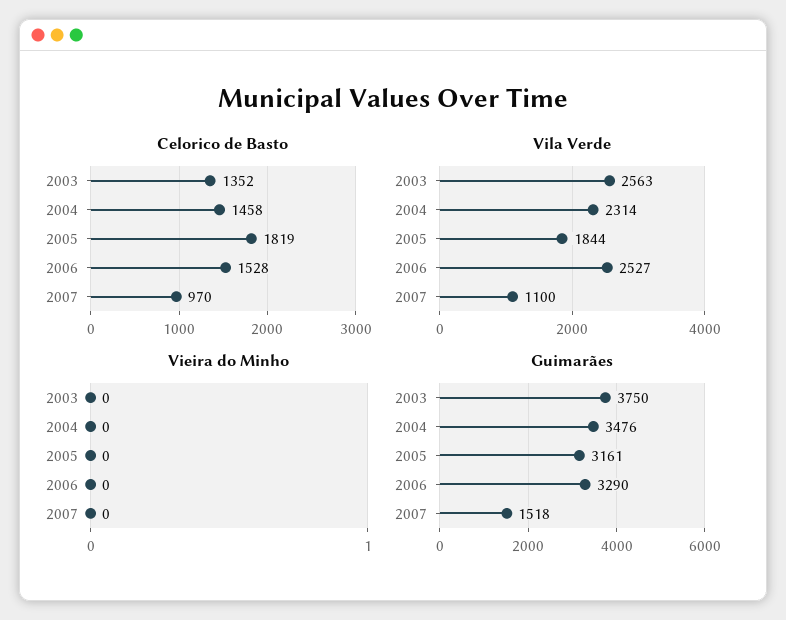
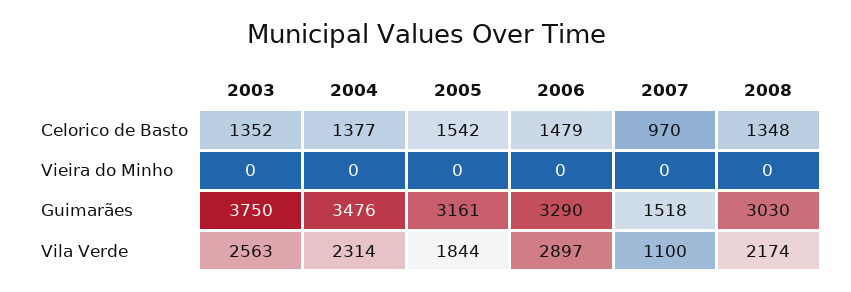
Celorico de Basto, 2004: 1458 -> 1377
Celorico de Basto, 2005: 1819 -> 1542
Celorico de Basto, 2006: 1528 -> 1479
Vila Verde, 2006: 2527 -> 2897
Celorico de Basto, 2008: none -> 1348
Vieira do Minho, 2008: none -> 0
Guimarães, 2008: none -> 3030
Vila Verde, 2008: none -> 2174

